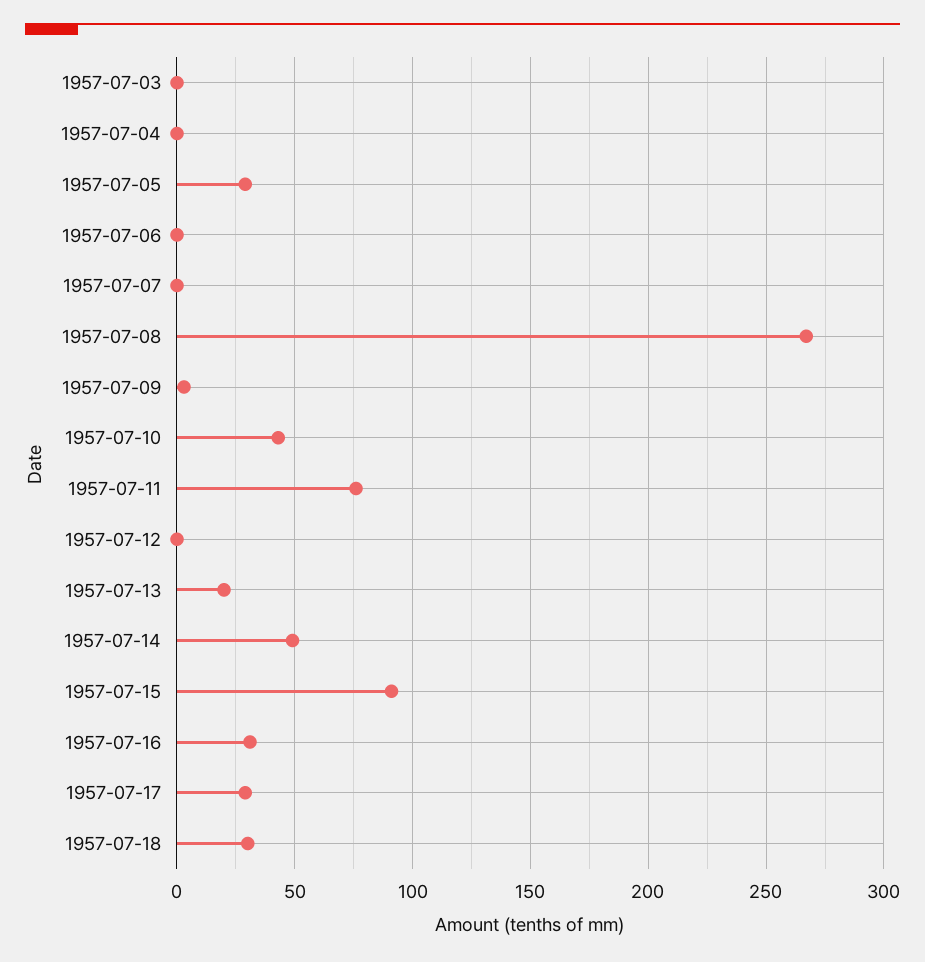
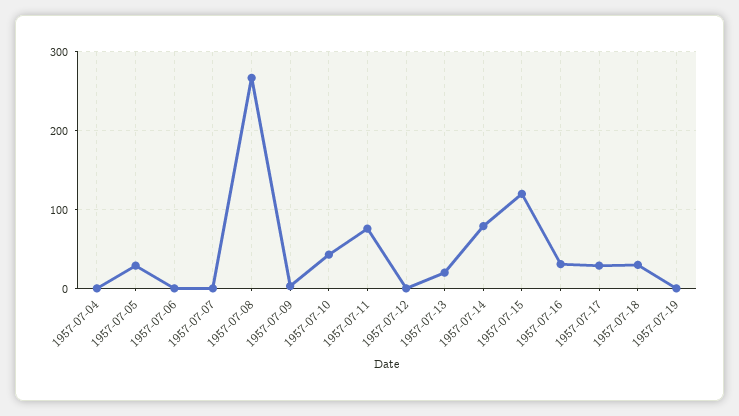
1957-07-03: 0 -> none
1957-07-14: 50 -> 80
1957-07-15: 90 -> 120
1957-07-19: none -> 0

